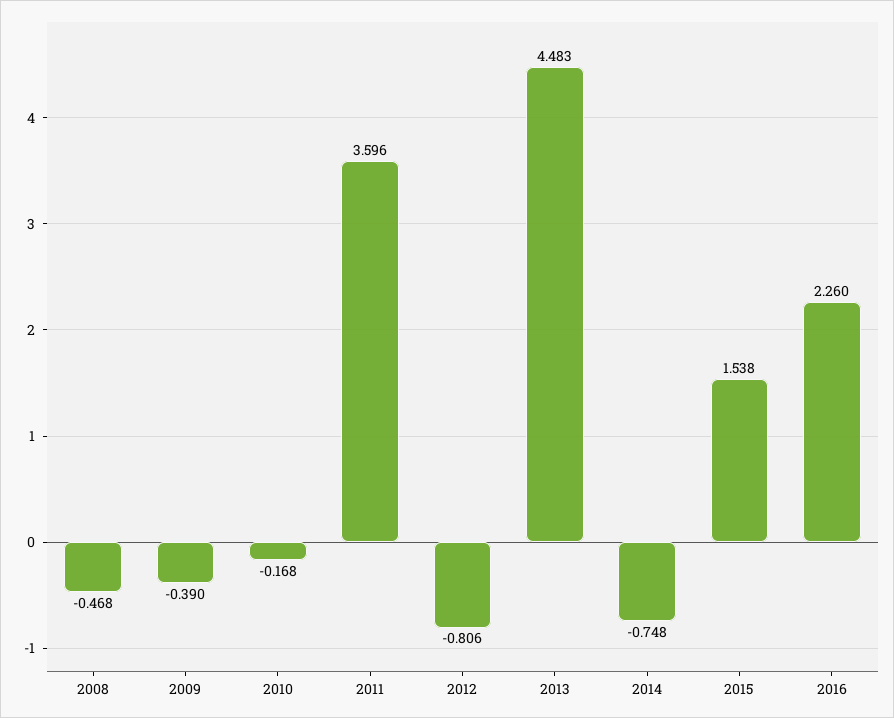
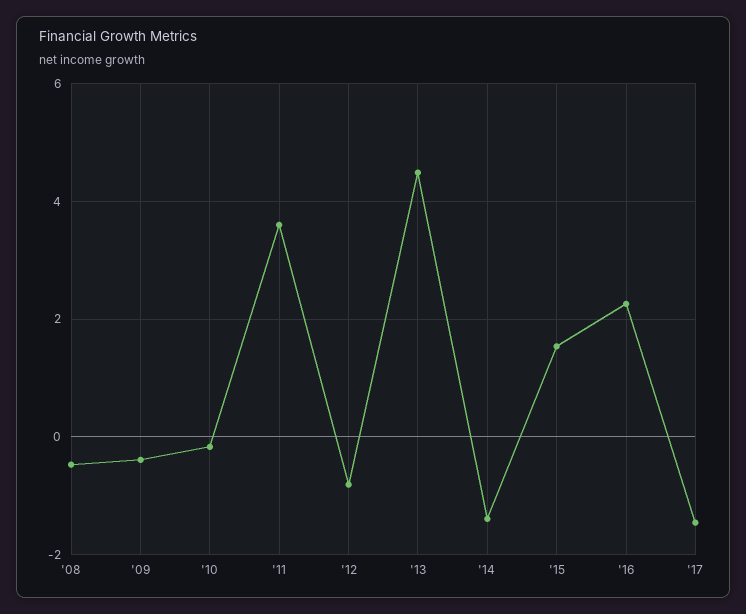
2014: -0.748 -> -1.4
'17: none -> -1.4

